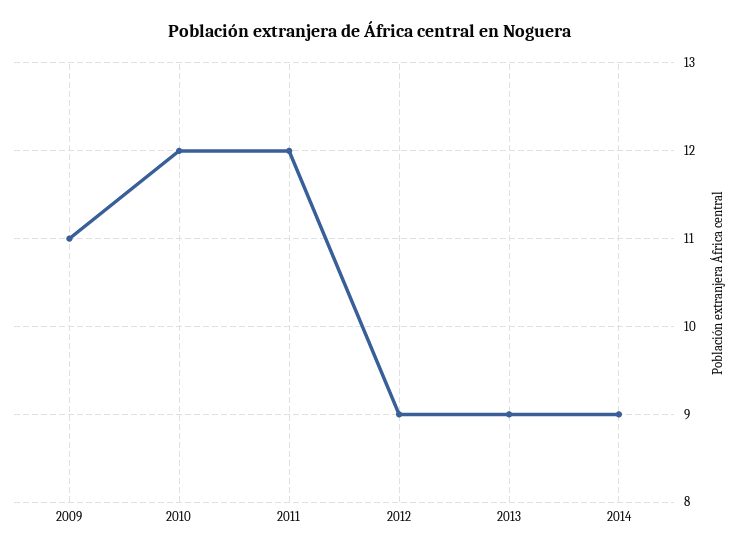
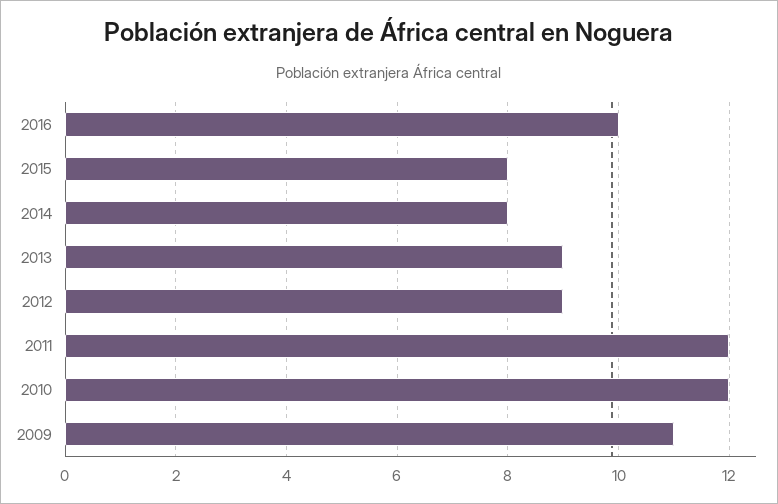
2014: 9 -> 8
2016: none -> 10
2015: none -> 8

